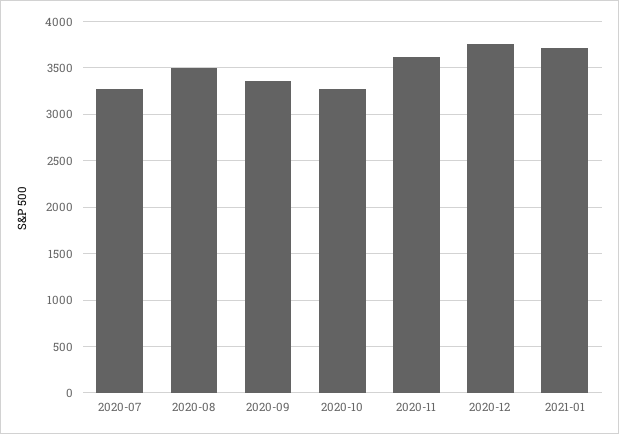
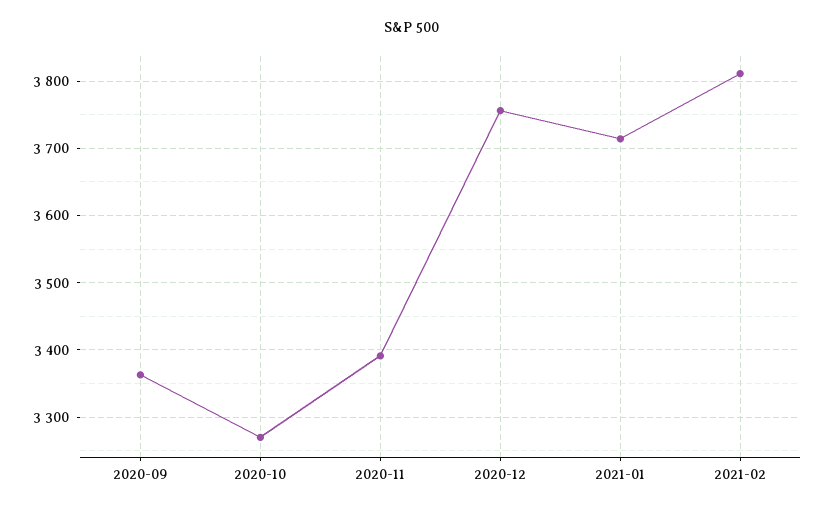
2020-07: 3300 -> none
2020-08: 3500 -> none
2020-11: 3600 -> 3390
2021-02: none -> 3810

